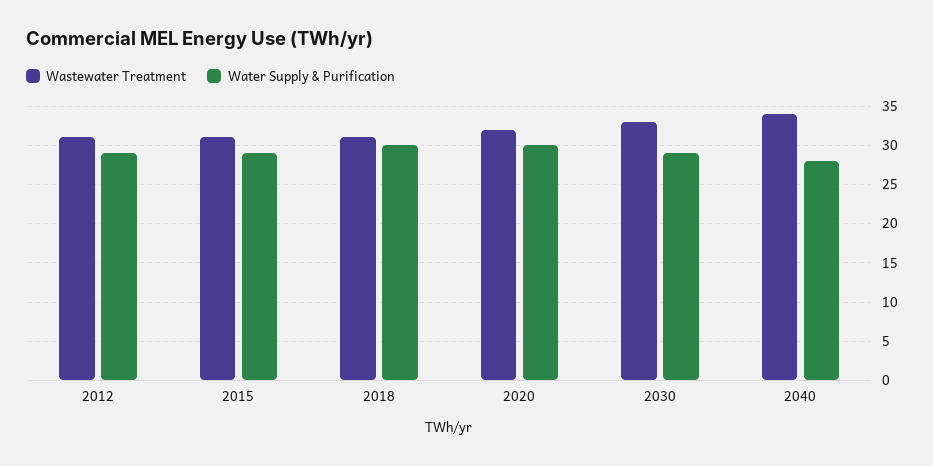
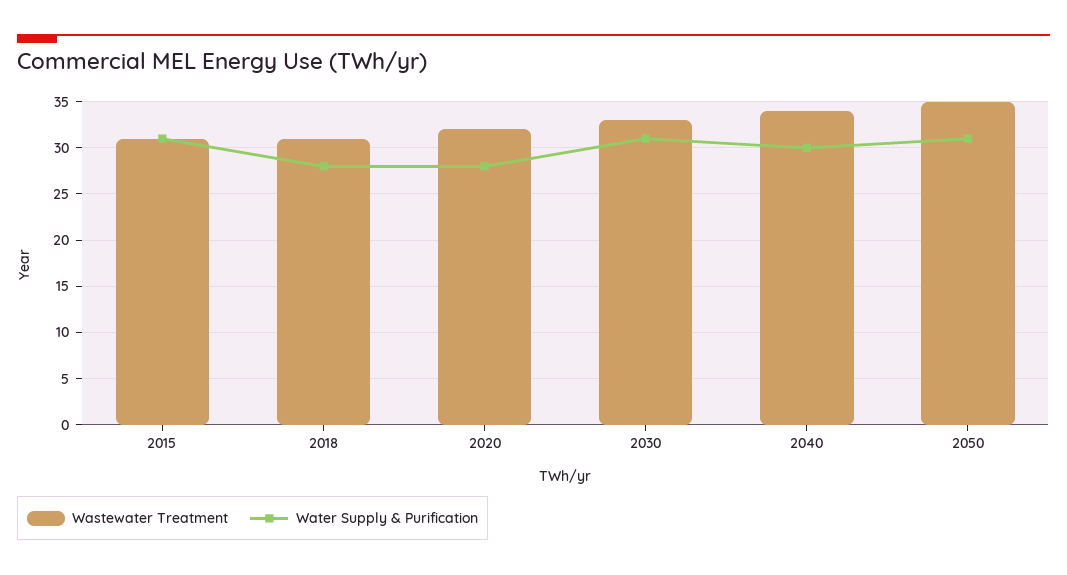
Wastewater Treatment, 2012: 31 -> none
Water Supply & Purification, 2012: 29 -> none
Water Supply & Purification, 2015: 29 -> 31
Water Supply & Purification, 2018: 30 -> 28
Water Supply & Purification, 2020: 30 -> 28
Water Supply & Purification, 2030: 29 -> 31
Water Supply & Purification, 2040: 28 -> 30
Wastewater Treatment, 2050: none -> 35
Water Supply & Purification, 2050: none -> 31

